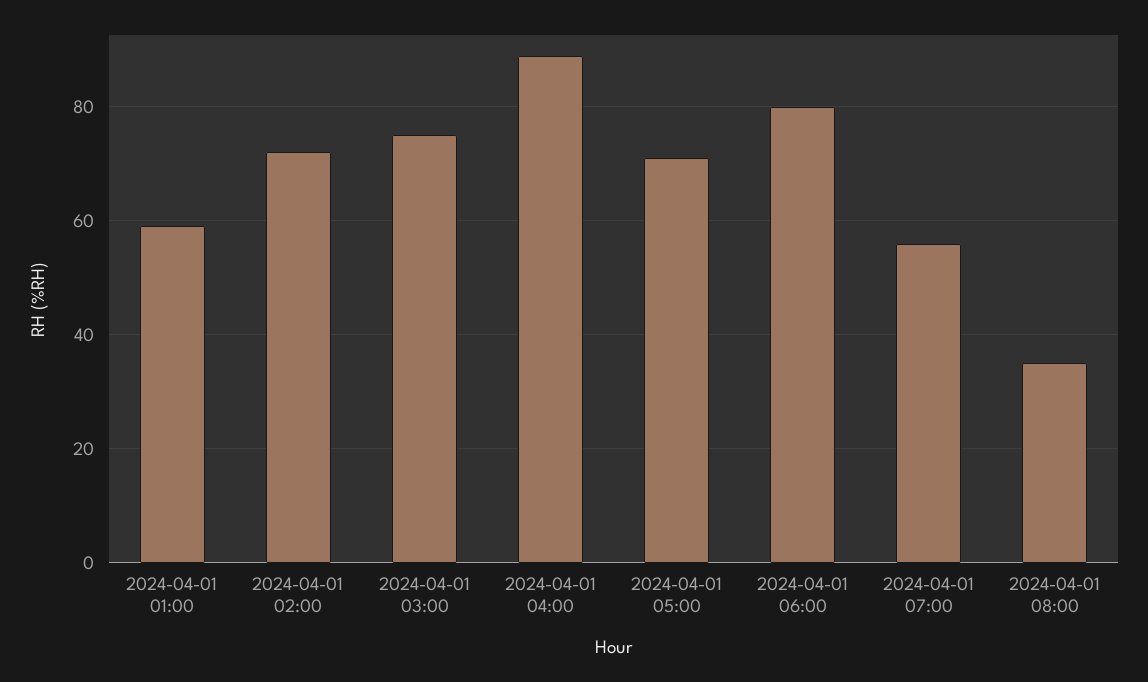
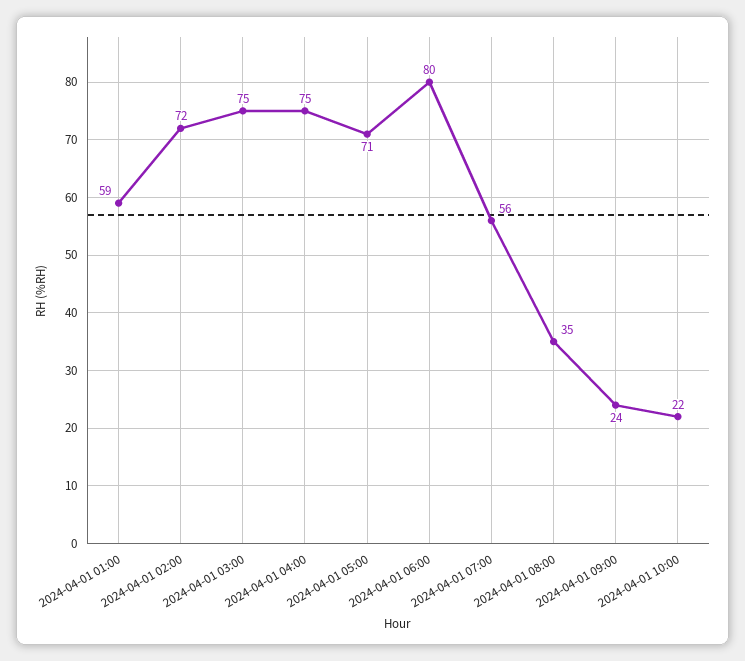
2024-04-01 04:00: 90 -> 75
2024-04-01 09:00: none -> 24
2024-04-01 10:00: none -> 22

